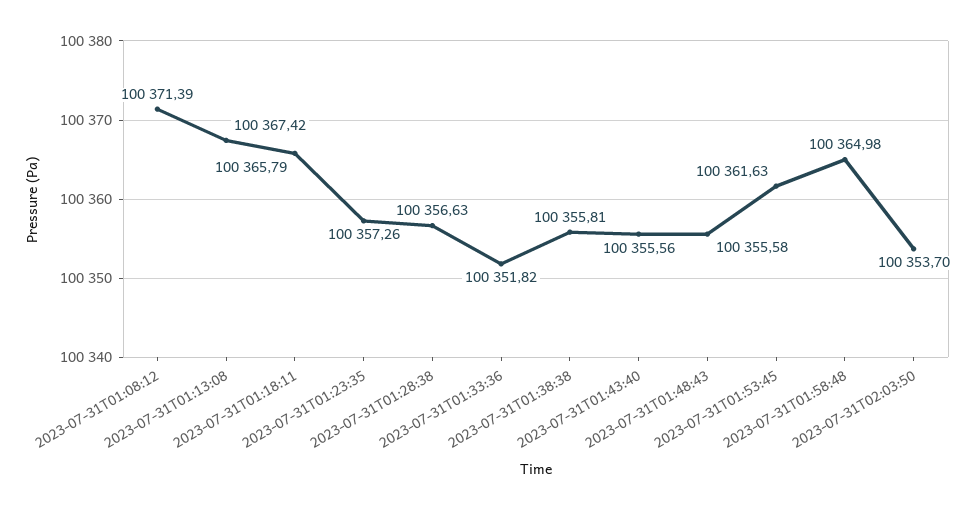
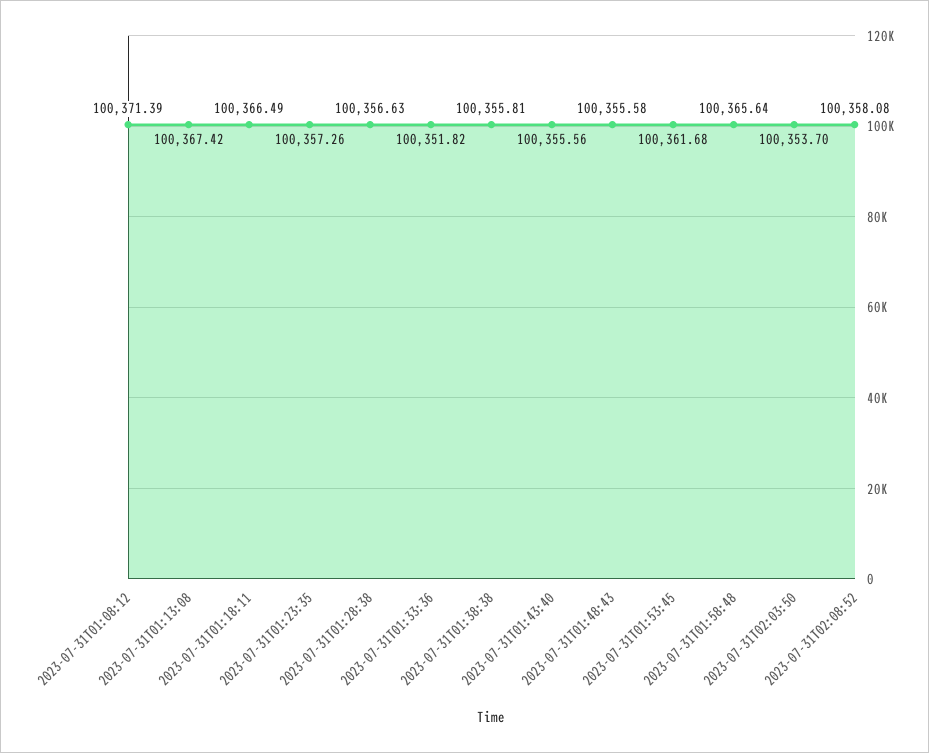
2023-07-31T01:18:11: 100365.79 -> 100366.49
2023-07-31T01:53:45: 100361.63 -> 100361.68
2023-07-31T01:58:48: 100364.98 -> 100365.64
2023-07-31T02:08:52: none -> 100358.08

